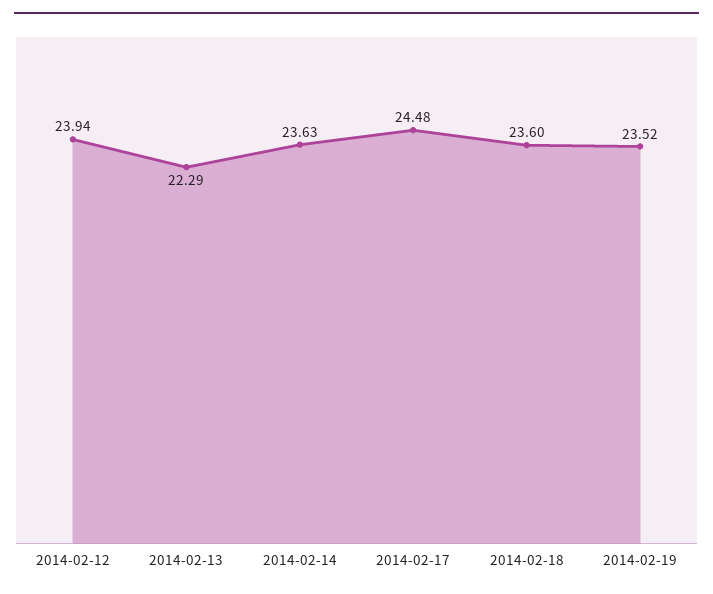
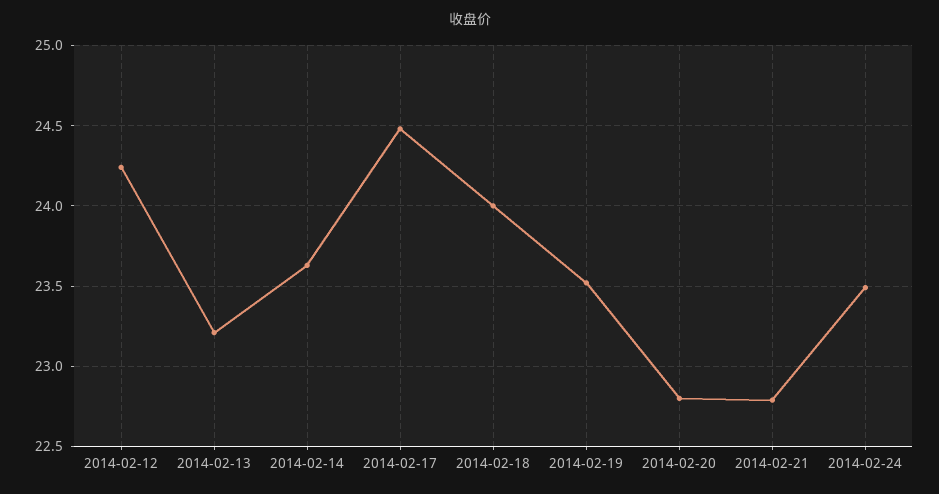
2014-02-12: 23.94 -> 24.25
2014-02-13: 22.29 -> 23.2
2014-02-18: 23.6 -> 24
2014-02-20: none -> 22.8
2014-02-21: none -> 22.8
2014-02-24: none -> 23.5

